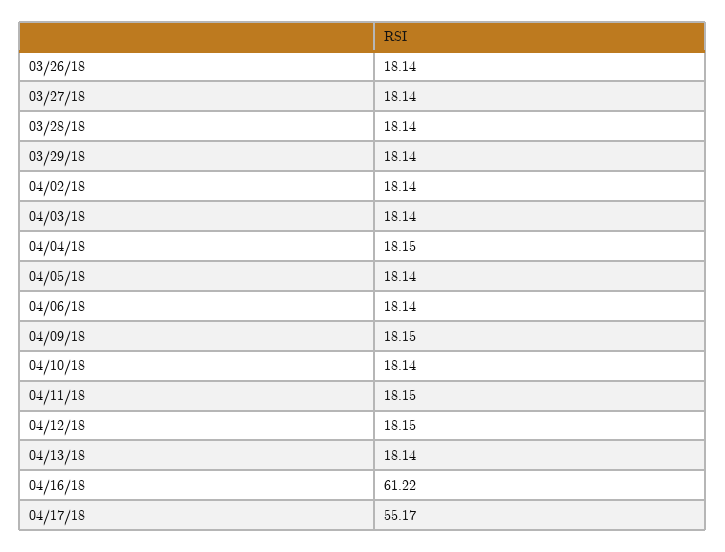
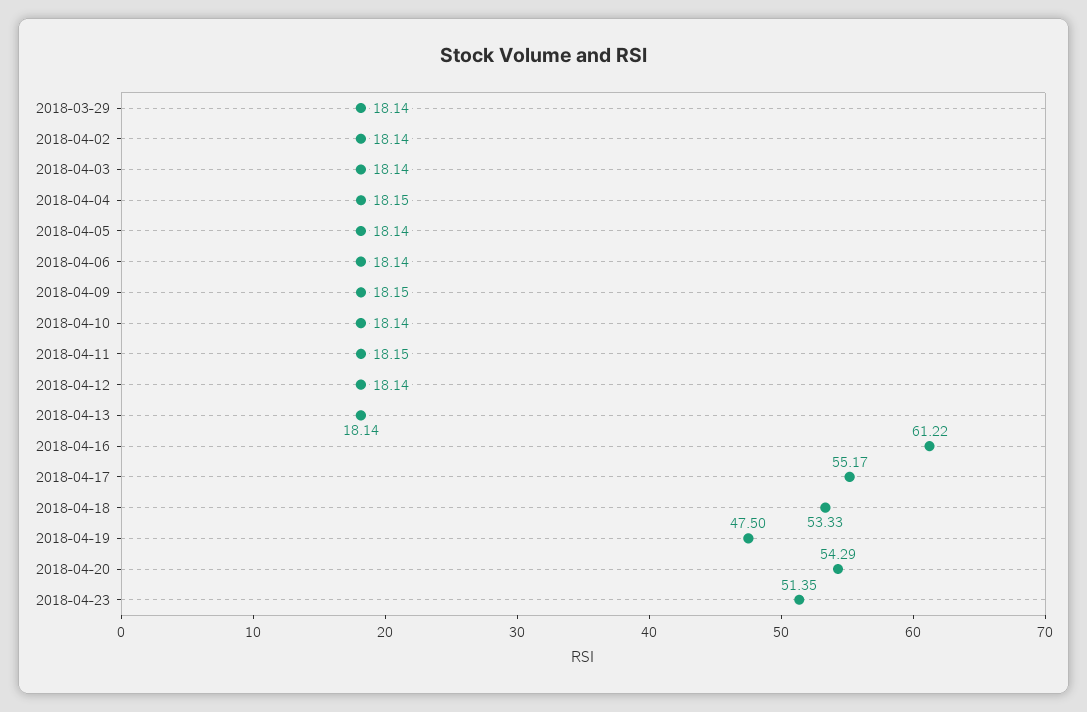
03/26/18: 18.14 -> none
03/27/18: 18.14 -> none
03/28/18: 18.14 -> none
04/12/18: 18.15 -> 18.14
2018-04-18: none -> 53.33
2018-04-19: none -> 47.5
2018-04-20: none -> 54.29
2018-04-23: none -> 51.35

